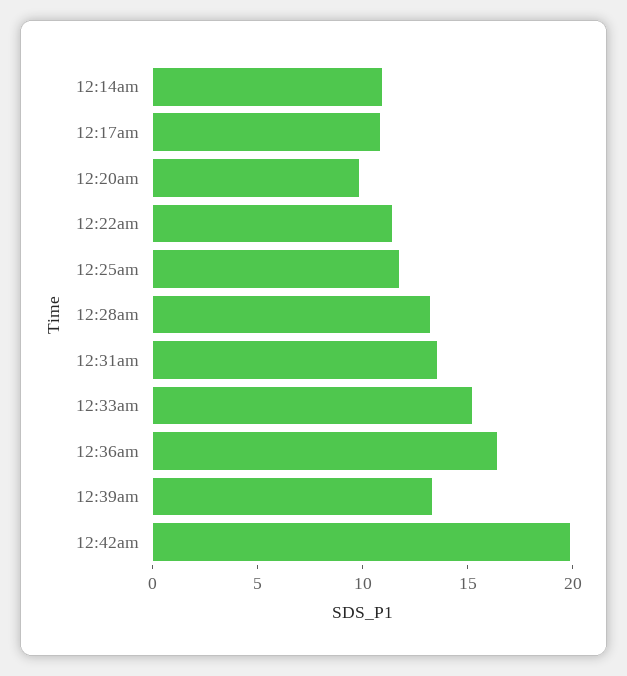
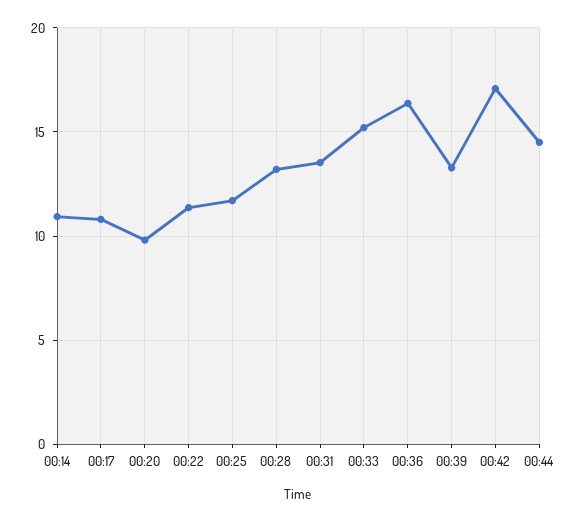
12:42am: 20 -> 17
00:44: none -> 14.5

